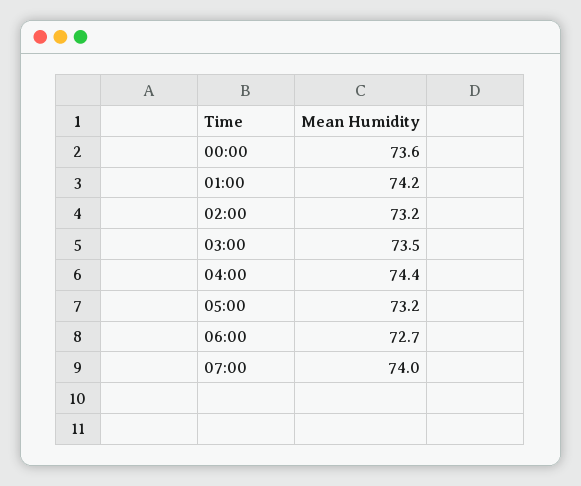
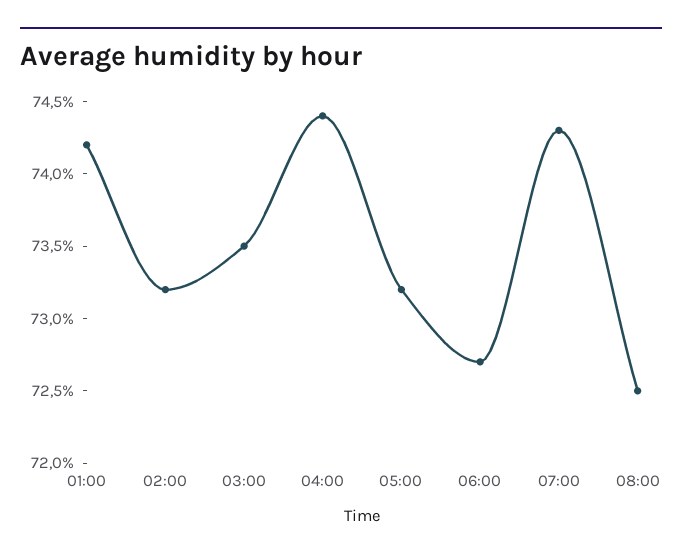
00:00: 73.6 -> none
07:00: 74 -> 74.3
08:00: none -> 72.5

